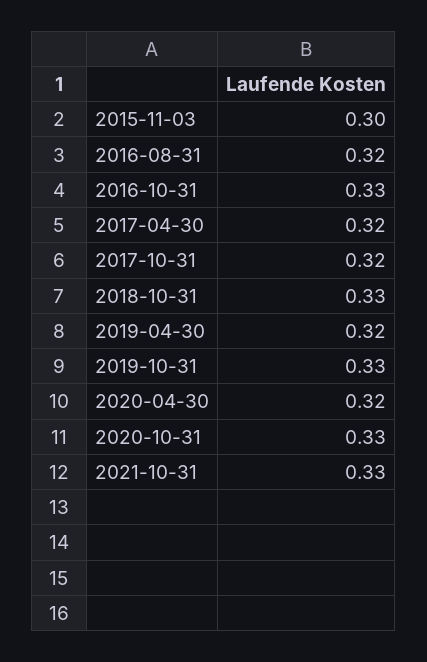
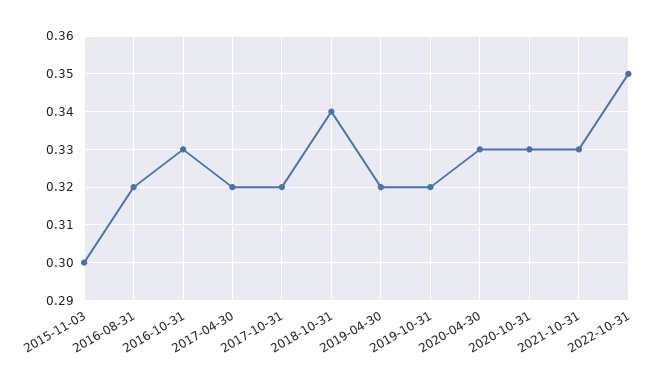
2018-10-31: 0.33 -> 0.34
2019-10-31: 0.33 -> 0.32
2020-04-30: 0.32 -> 0.33
2022-10-31: none -> 0.35

